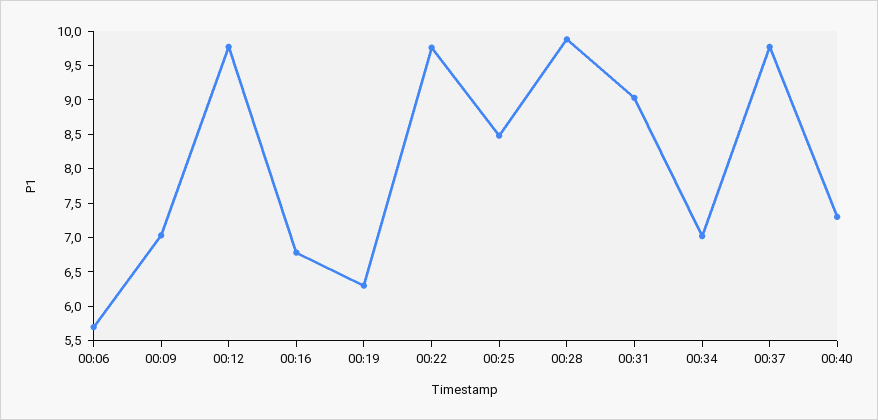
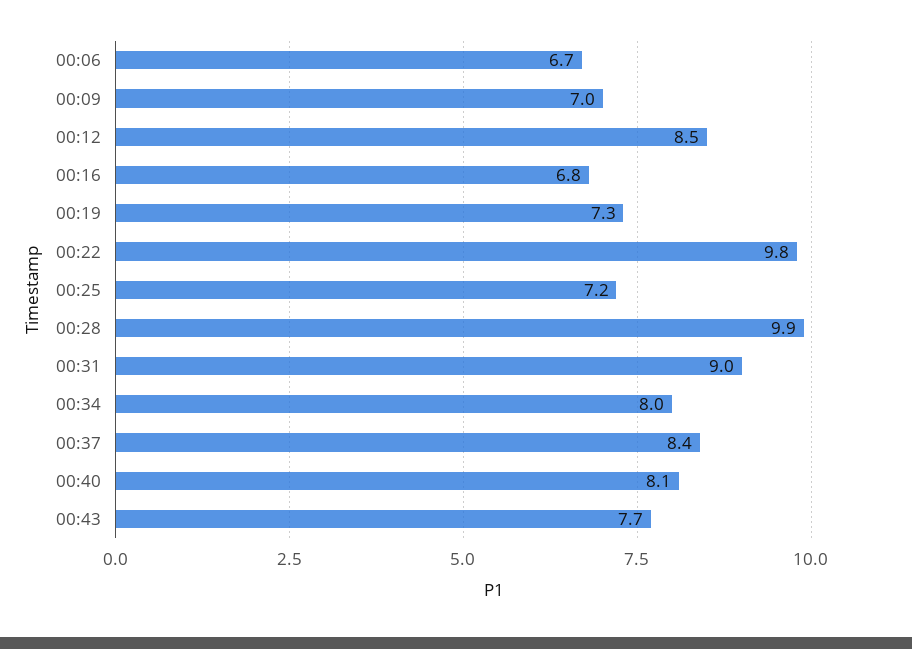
00:06: 5.75 -> 6.7
00:12: 9.75 -> 8.5
00:19: 6.25 -> 7.3
00:25: 8.5 -> 7.2
00:34: 7 -> 8
00:37: 9.75 -> 8.4
00:40: 7.25 -> 8.1
00:43: none -> 7.7

